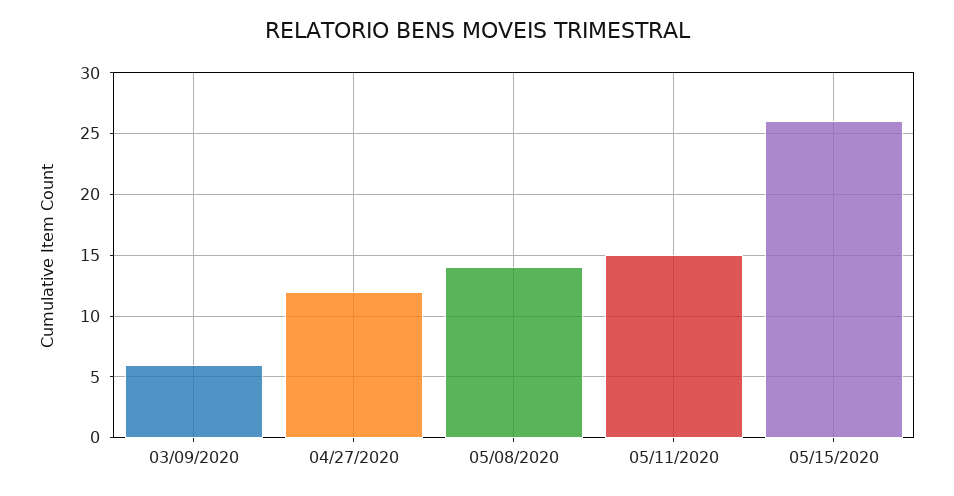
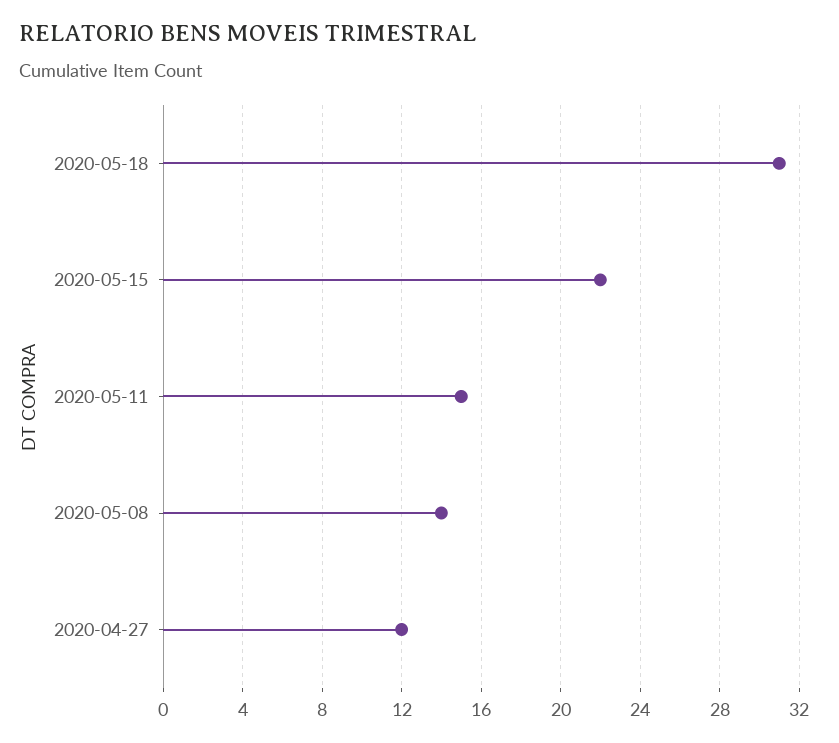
03/09/2020: 6 -> none
05/15/2020: 26 -> 22
2020-05-18: none -> 31

